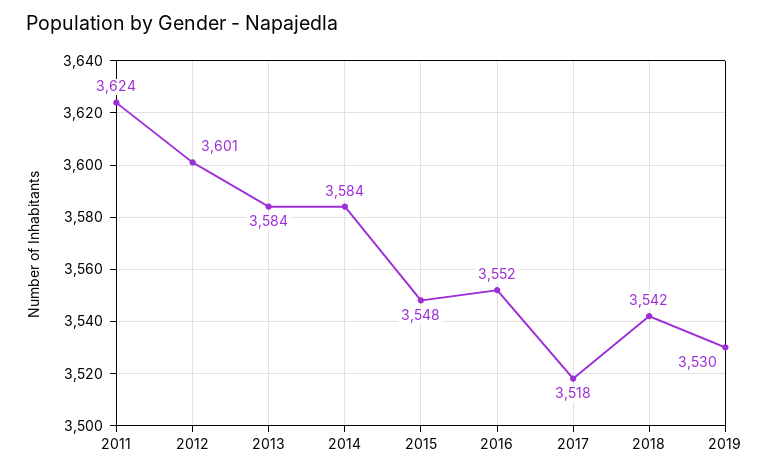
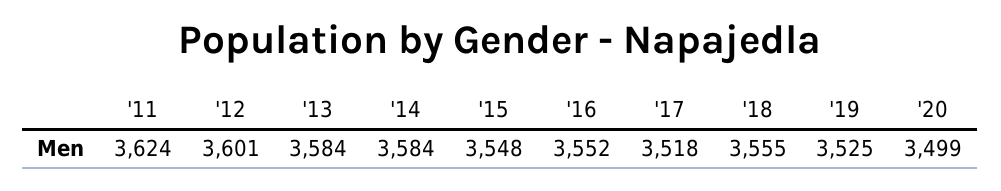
2018: 3542 -> 3555
2019: 3530 -> 3525
'20: none -> 3499

